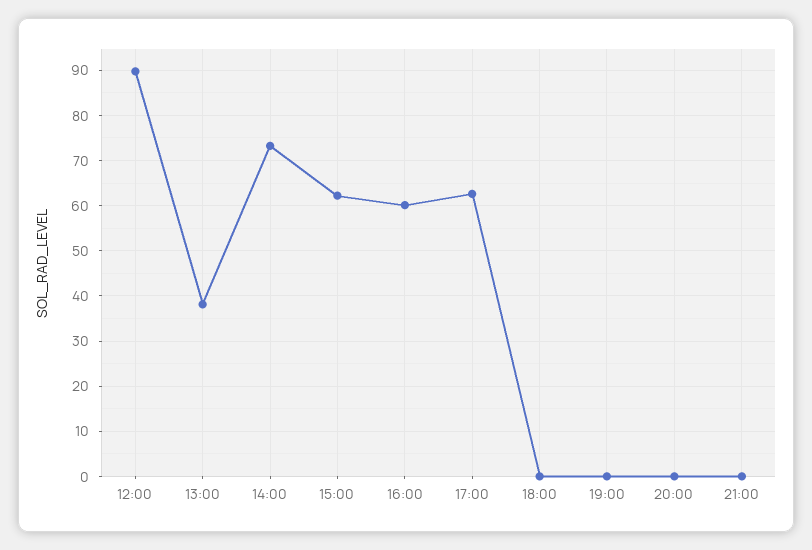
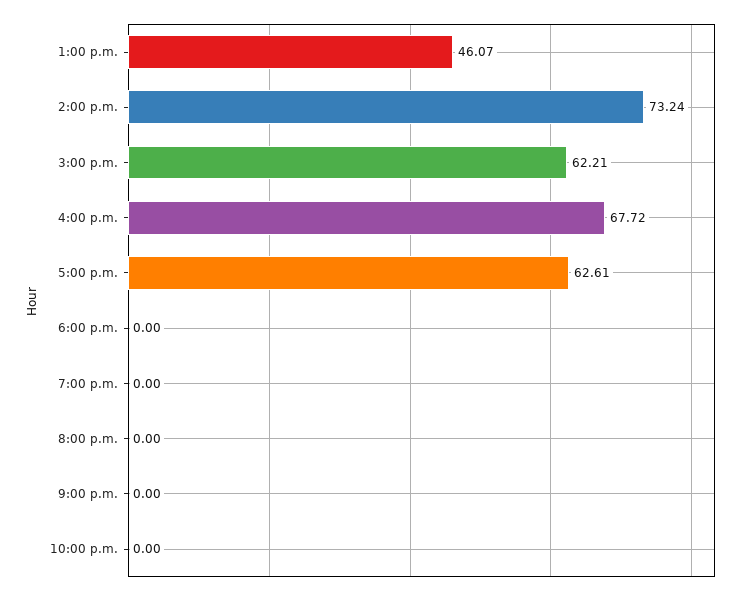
12:00: 90 -> none
13:00: 38 -> 46.07
16:00: 60 -> 67.72
10:00 p.m.: none -> 0

